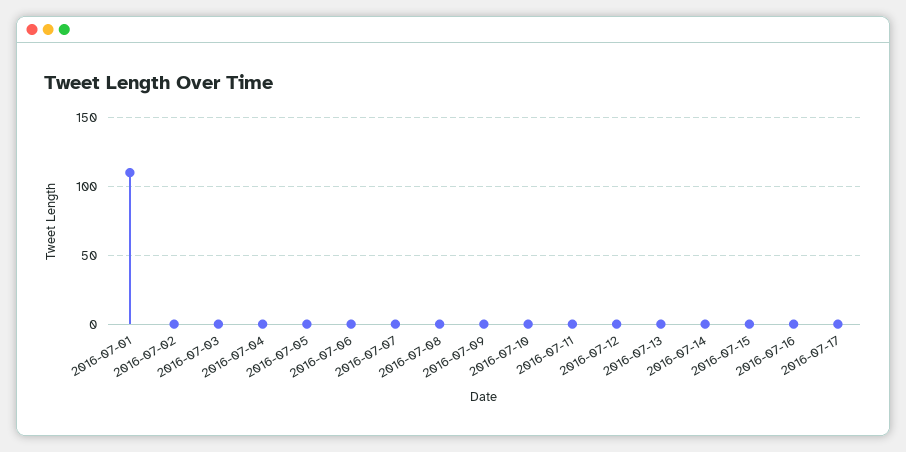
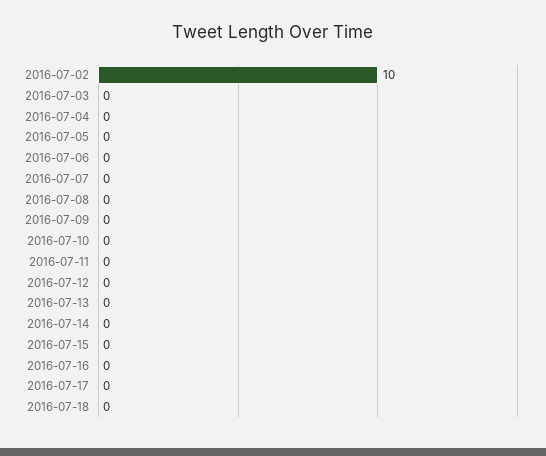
2016-07-01: 110 -> none
2016-07-02: 0 -> 10
2016-07-18: none -> 0

